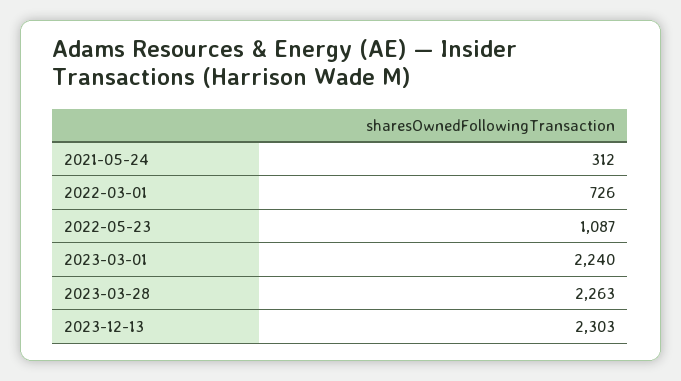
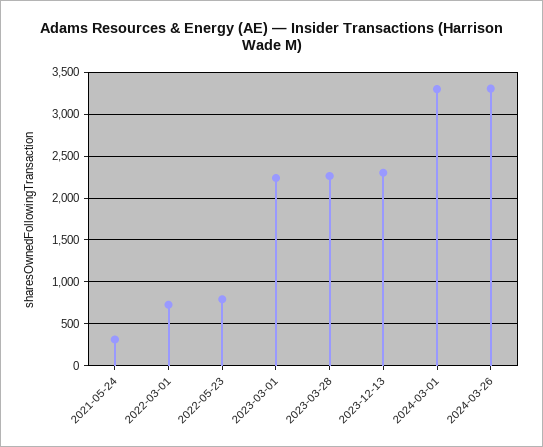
2022-05-23: 1087 -> 800
2024-03-01: none -> 3300
2024-03-26: none -> 3300

